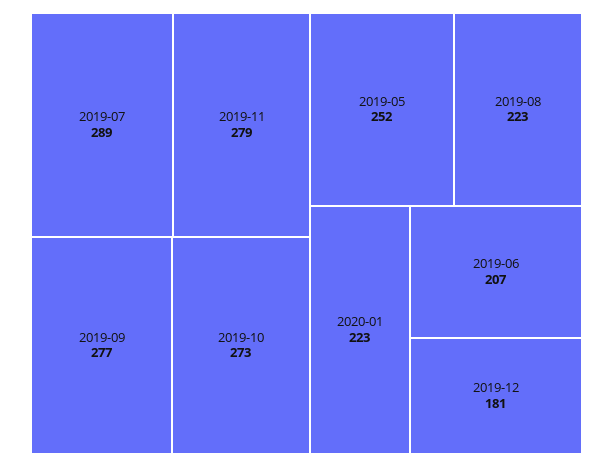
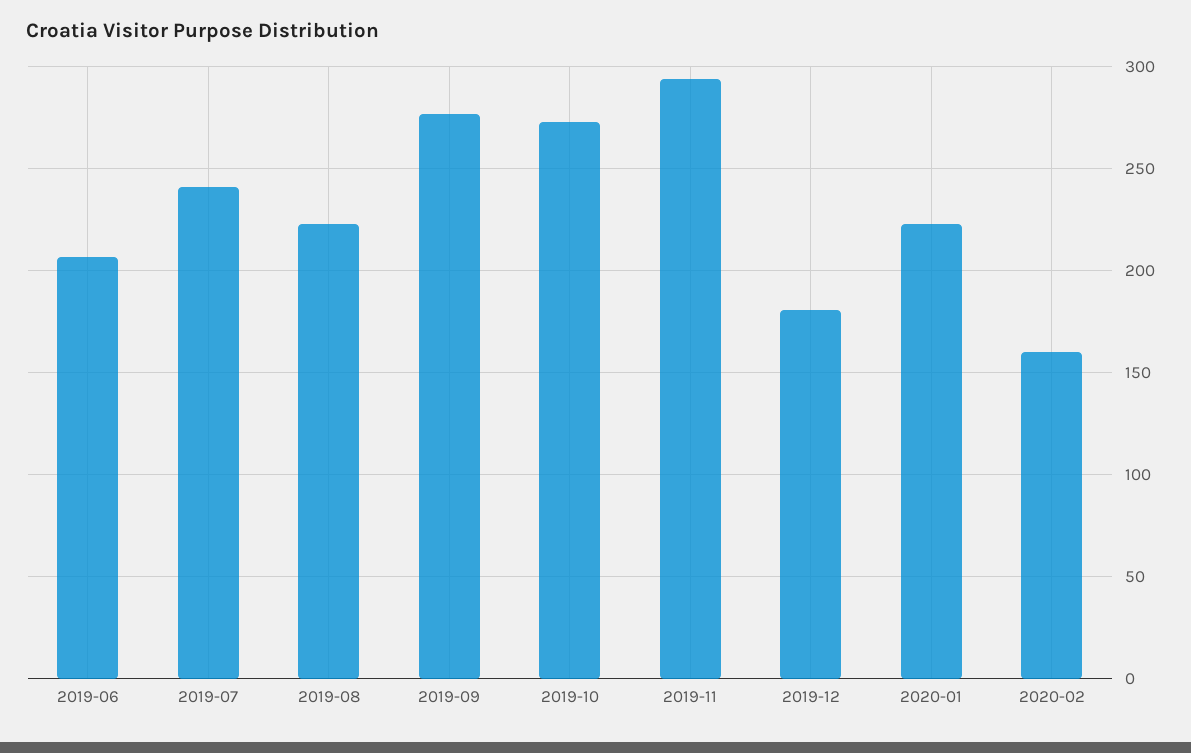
2019-07: 289 -> 240
2019-11: 279 -> 295
2019-05: 252 -> none
2020-02: none -> 160

